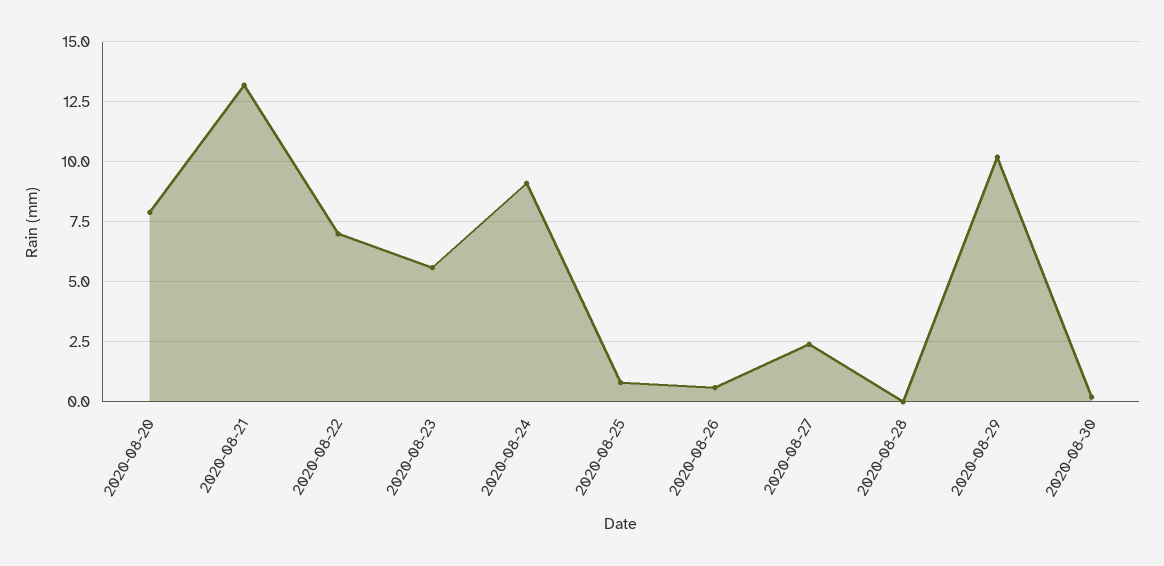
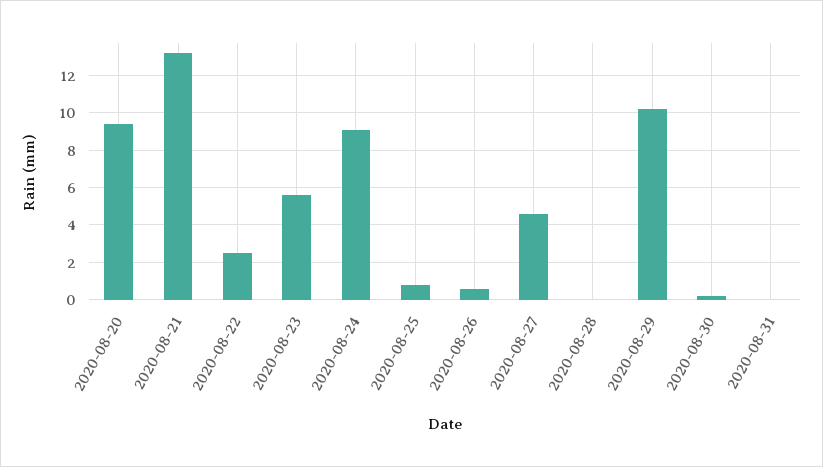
2020-08-20: 8 -> 9.5
2020-08-22: 7 -> 2.5
2020-08-27: 2.5 -> 4.5
2020-08-31: none -> 0

